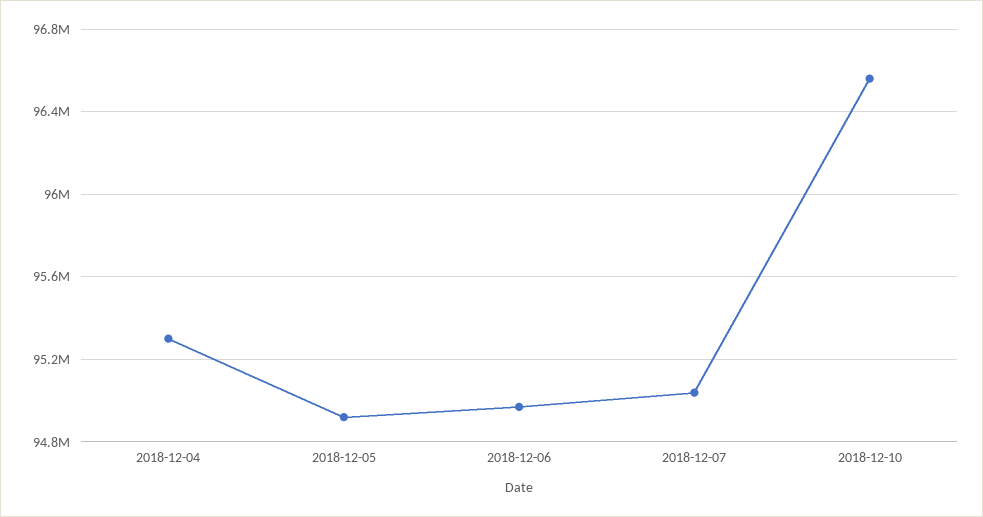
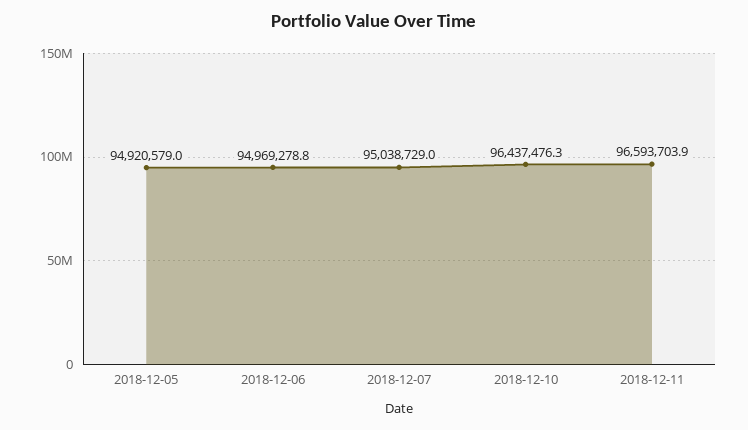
2018-12-04: 95300000 -> none
2018-12-10: 96550000 -> 96437476.3
2018-12-11: none -> 96593703.9

